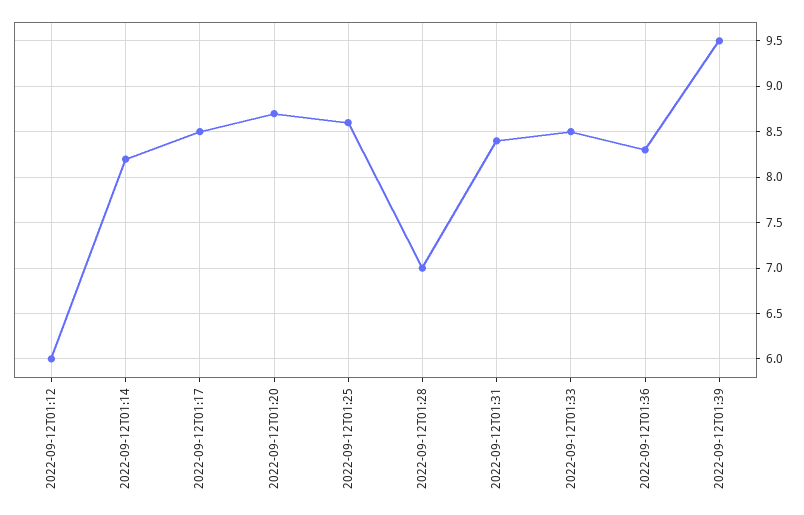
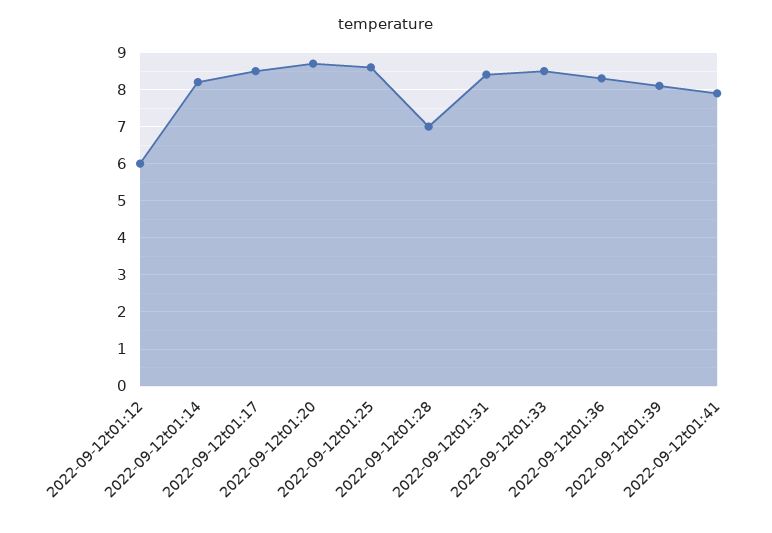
2022-09-12T01:39: 9.5 -> 8
2022-09-12t01:41: none -> 8

